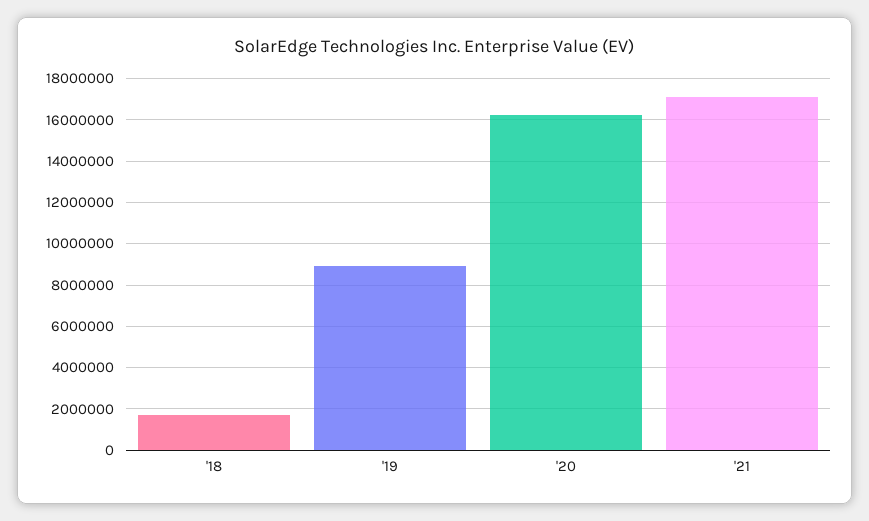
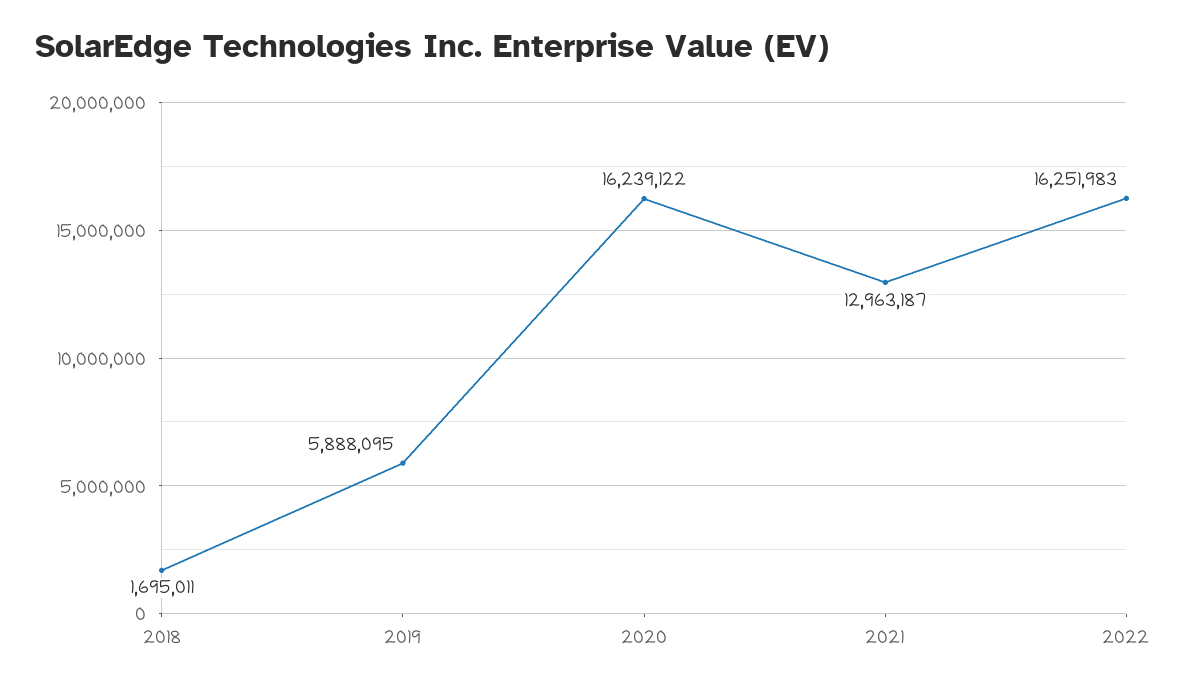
'19: 9000000 -> 5888095
'21: 17000000 -> 12963187
2022: none -> 16251983

